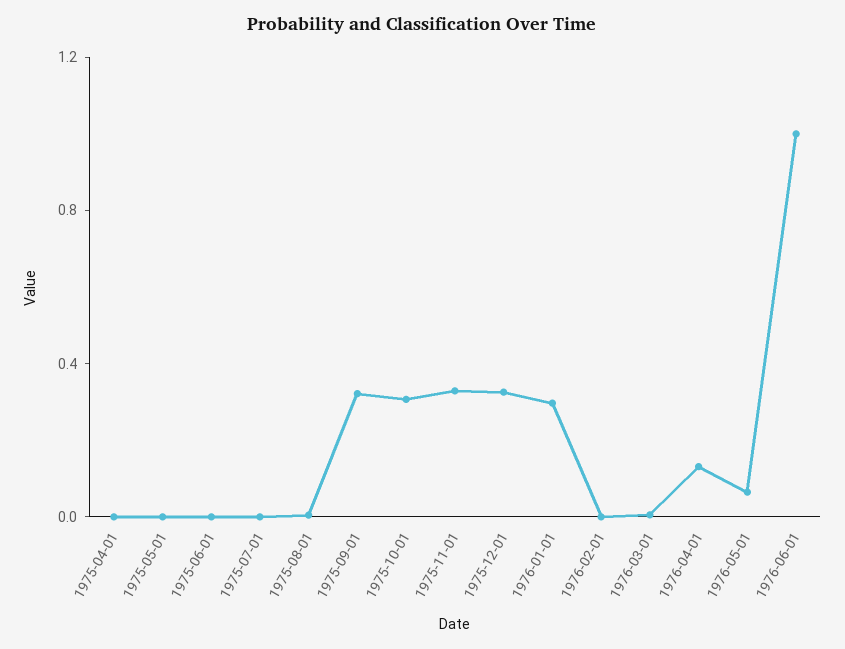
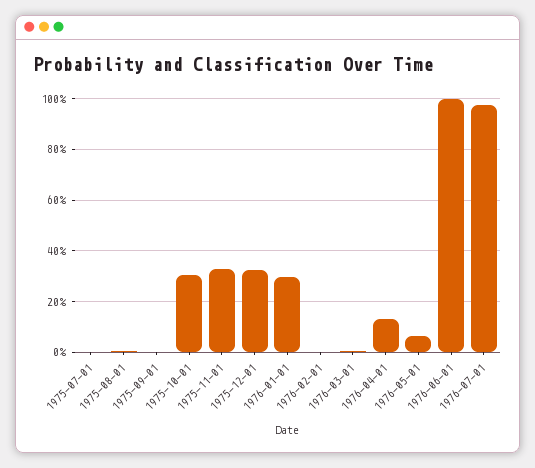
1975-04-01: 0 -> none
1975-05-01: 0 -> none
1975-06-01: 0 -> none
1975-09-01: 0.3 -> 0
1976-07-01: none -> 0.975

